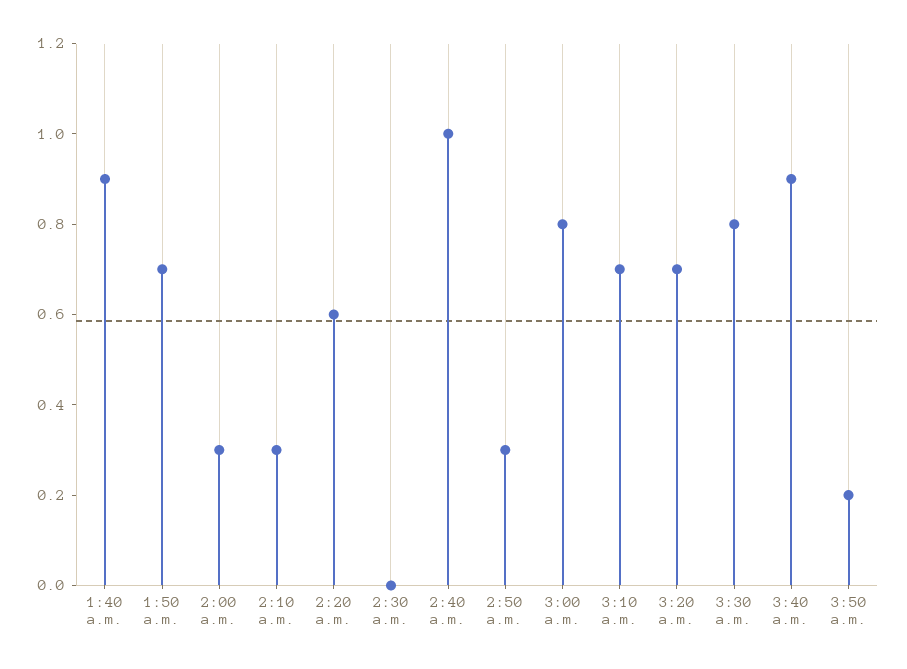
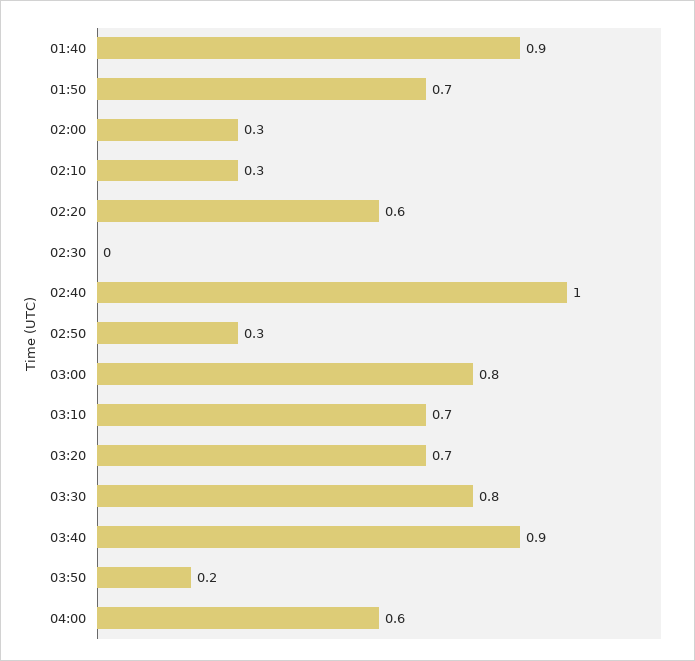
04:00: none -> 0.6

